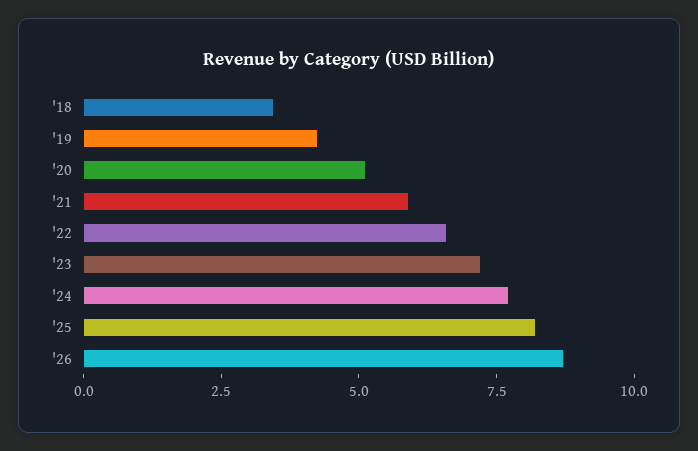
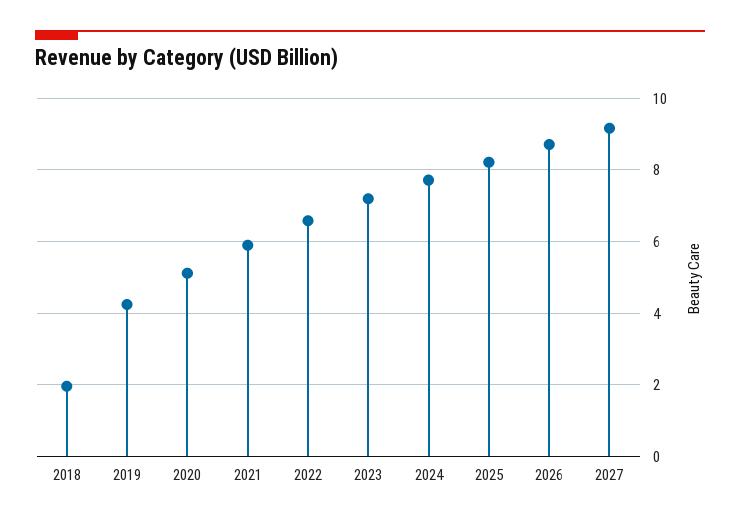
'18: 3.5 -> 2
2027: none -> 9.2

